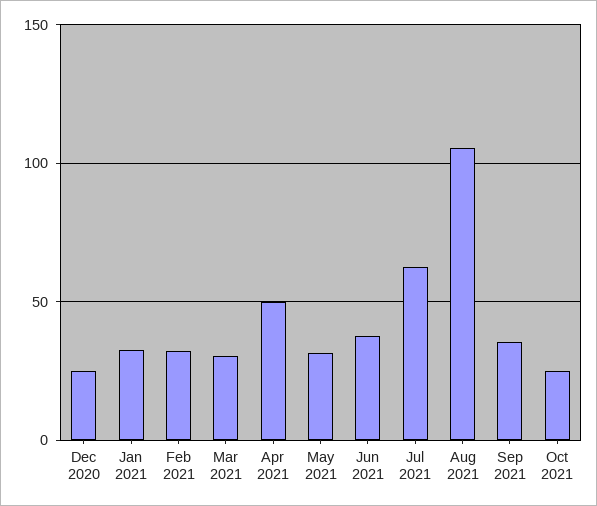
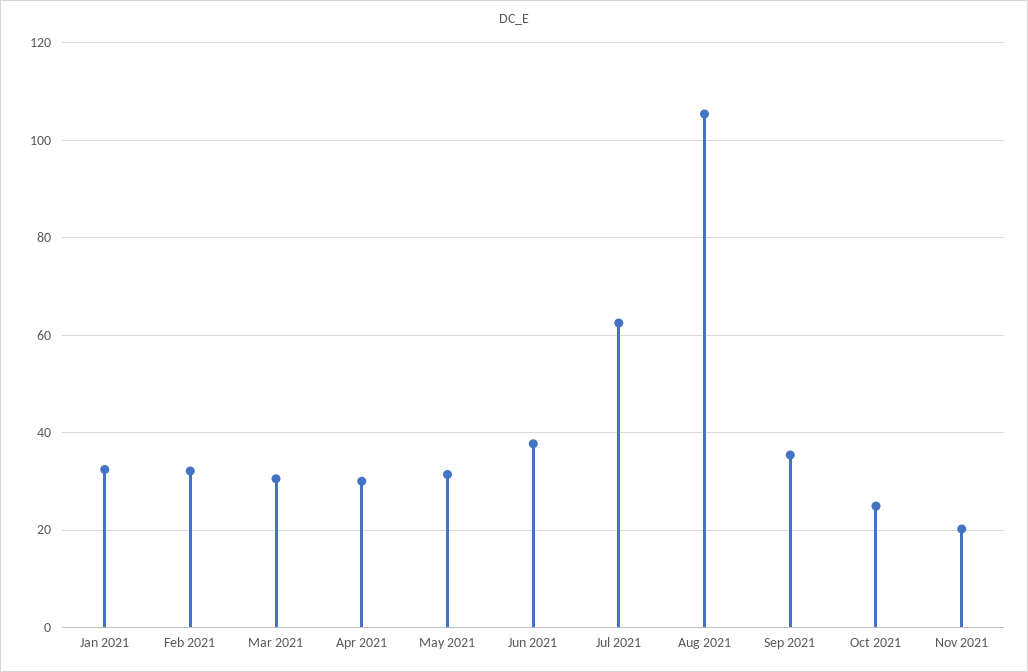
Dec 2020: 25 -> none
Apr 2021: 50 -> 30
Nov 2021: none -> 20

